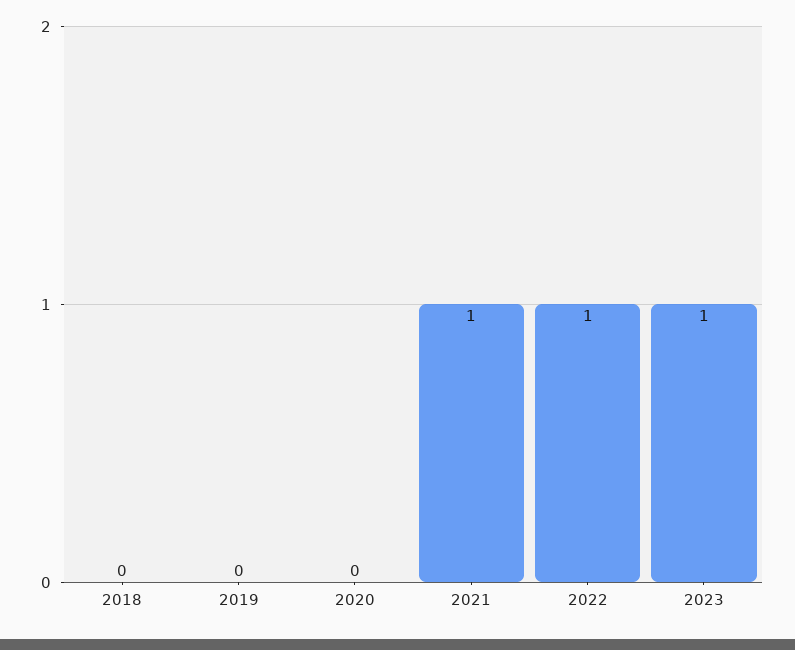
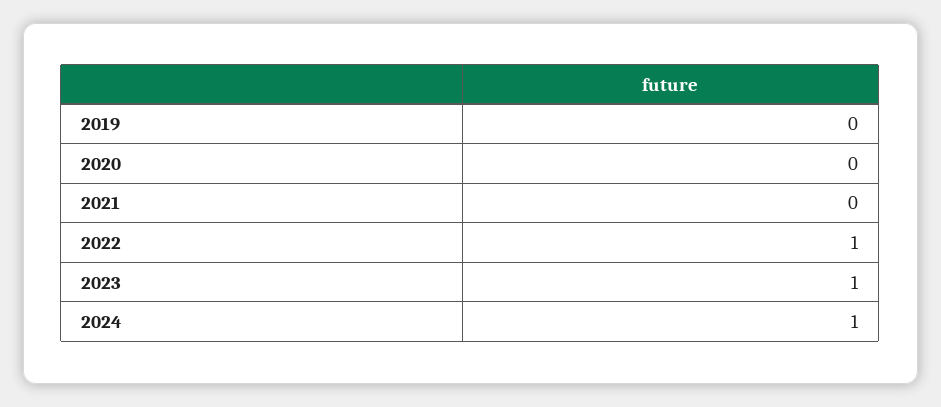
2018: 0 -> none
2021: 1 -> 0
2024: none -> 1

